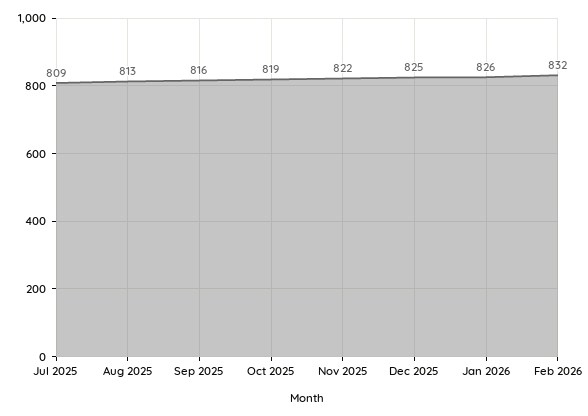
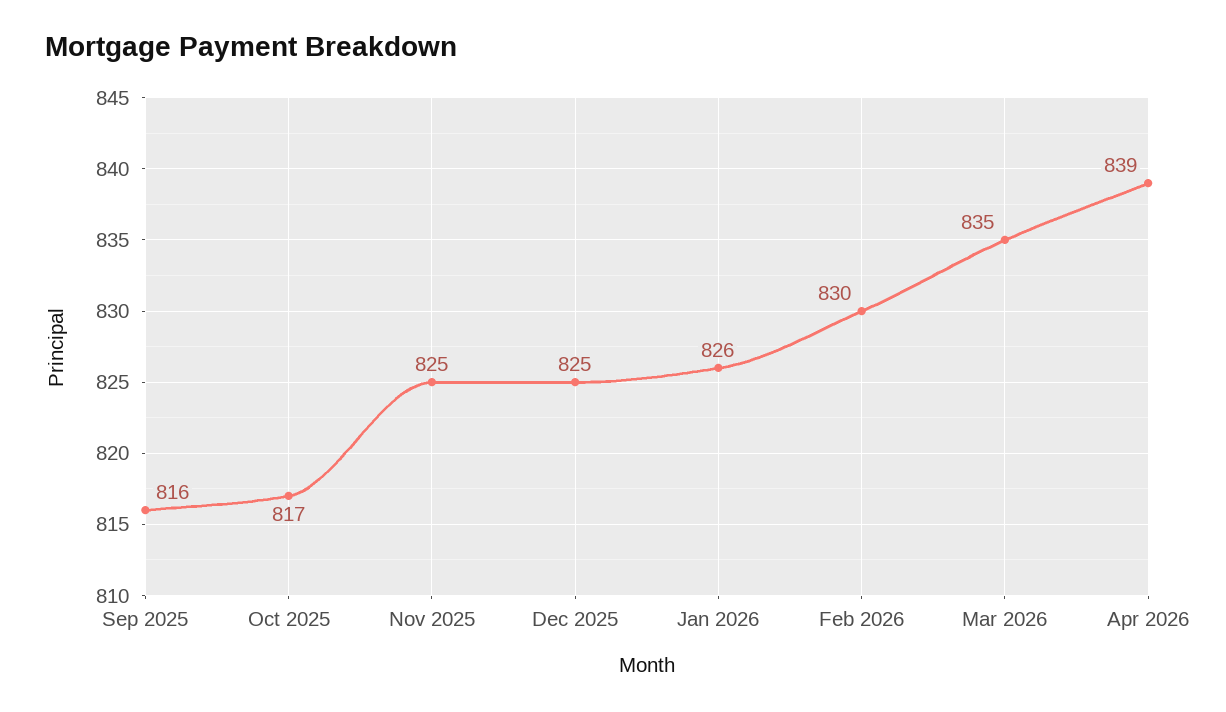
Jul 2025: 809 -> none
Aug 2025: 813 -> none
Oct 2025: 819 -> 817
Nov 2025: 822 -> 825
Feb 2026: 832 -> 830
Mar 2026: none -> 835
Apr 2026: none -> 839

